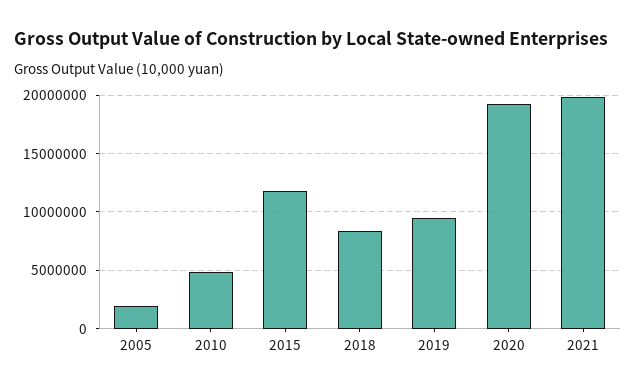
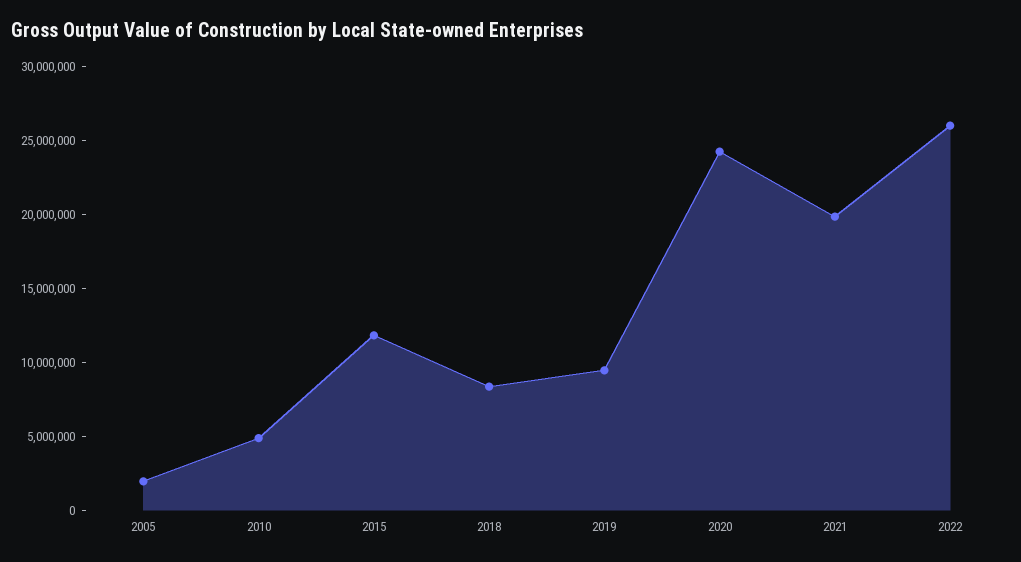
2020: 19000000 -> 24000000
2022: none -> 26000000

